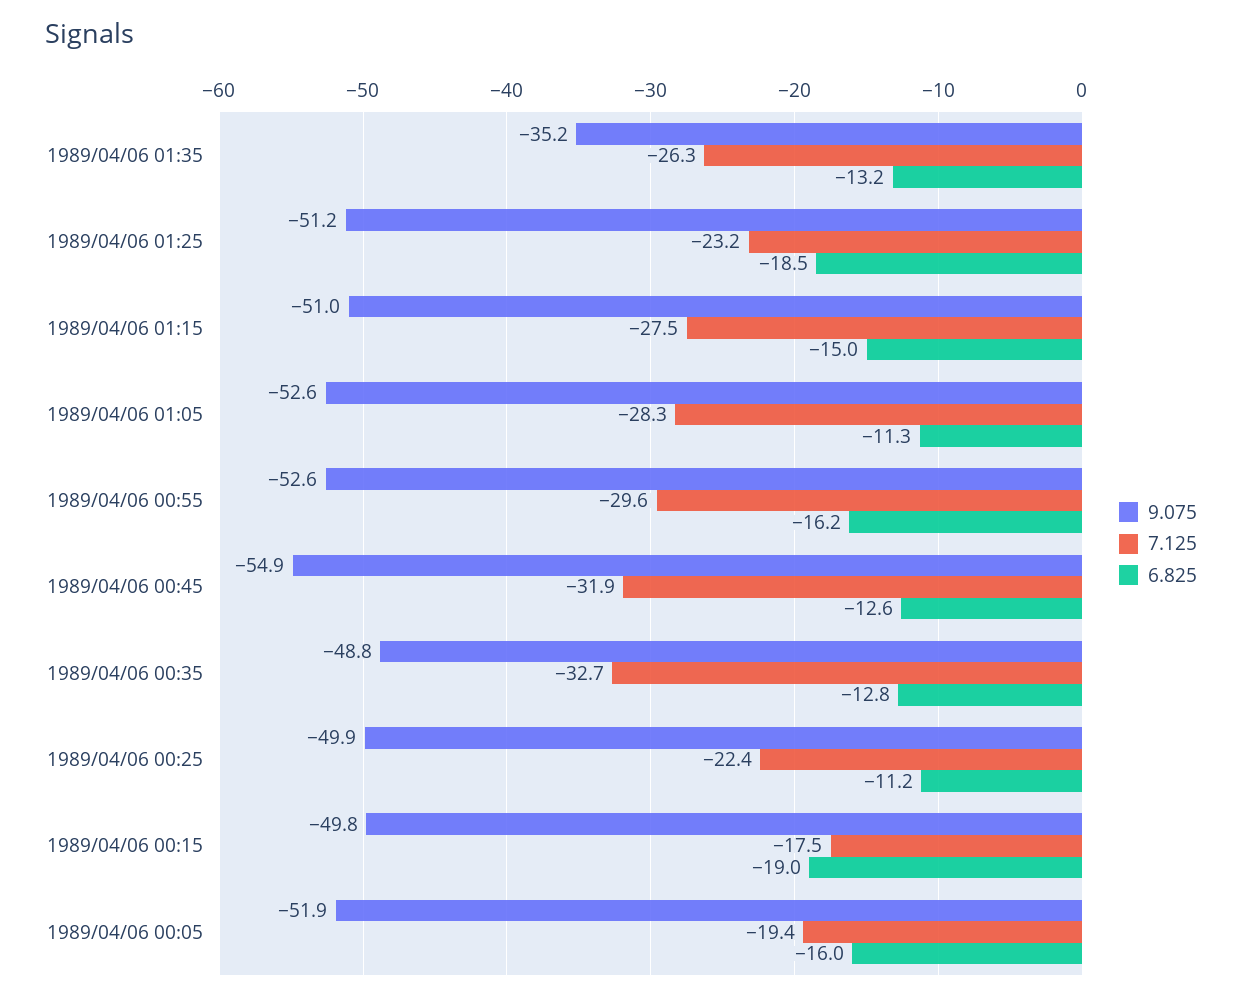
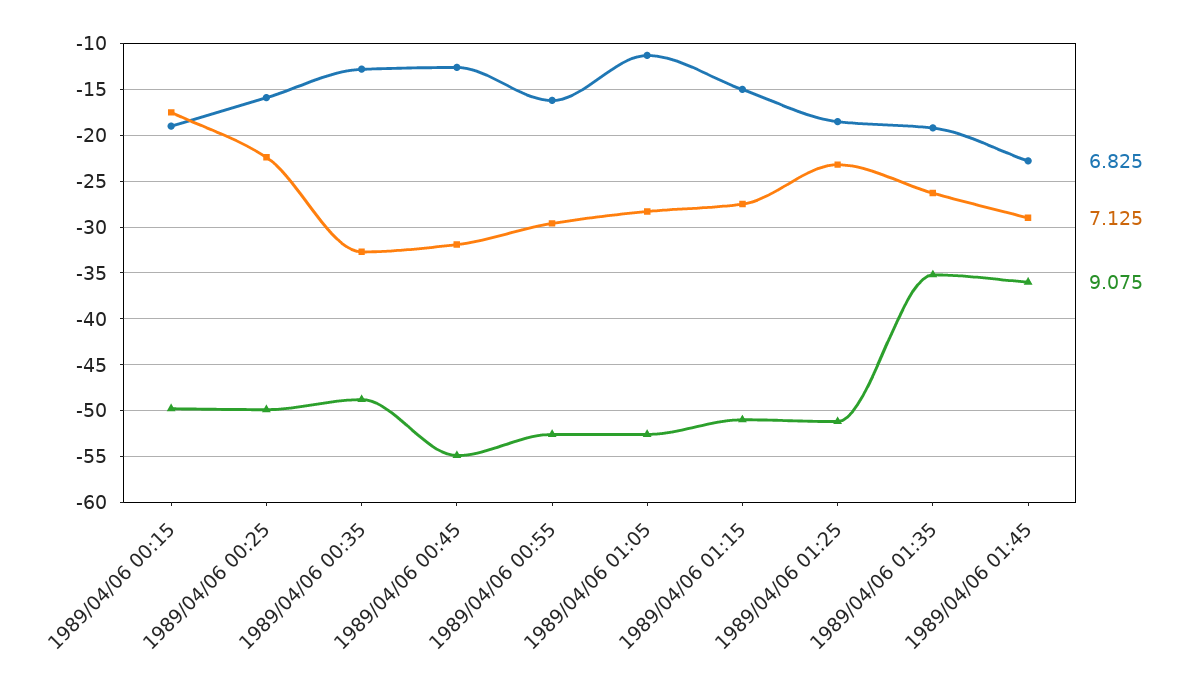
6.825, 1989/04/06 01:35: -13.2 -> -19
6.825, 1989/04/06 00:25: -11.2 -> -16
9.075, 1989/04/06 00:05: -51.9 -> none
7.125, 1989/04/06 00:05: -19.4 -> none
6.825, 1989/04/06 00:05: -16 -> none
6.825, 1989/04/06 01:45: none -> -23
7.125, 1989/04/06 01:45: none -> -29
9.075, 1989/04/06 01:45: none -> -36

